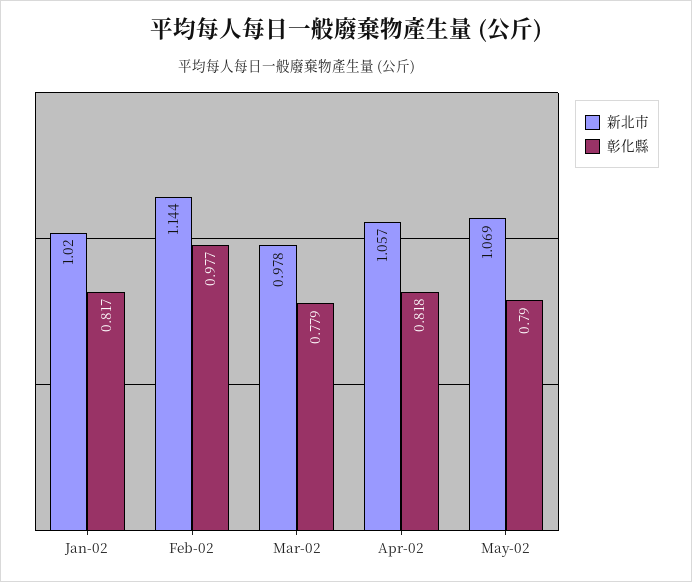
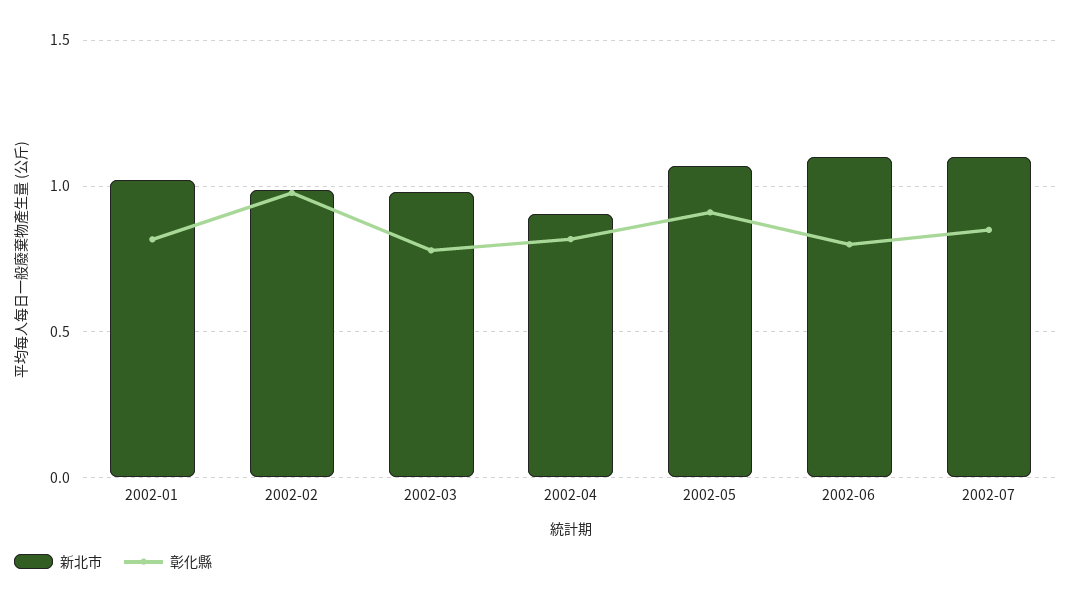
新北市, Feb-02: 1.144 -> 1
新北市, Apr-02: 1.057 -> 0.9
彰化縣, May-02: 0.79 -> 0.9
新北市, 2002-06: none -> 1.1
彰化縣, 2002-06: none -> 0.8
新北市, 2002-07: none -> 1.1
彰化縣, 2002-07: none -> 0.85

